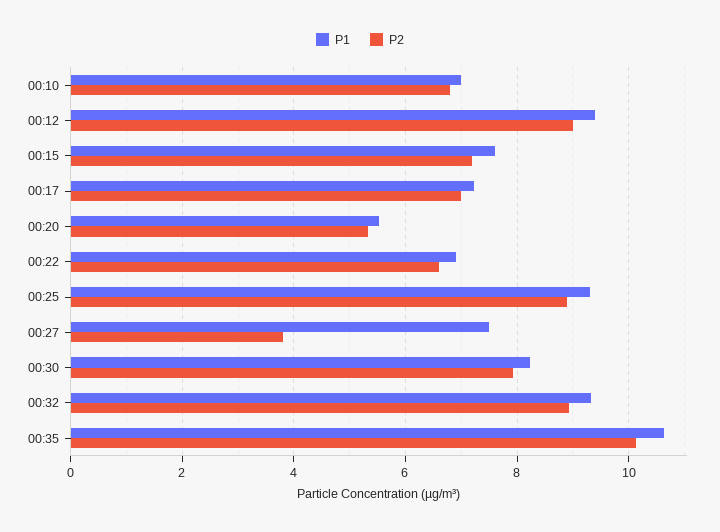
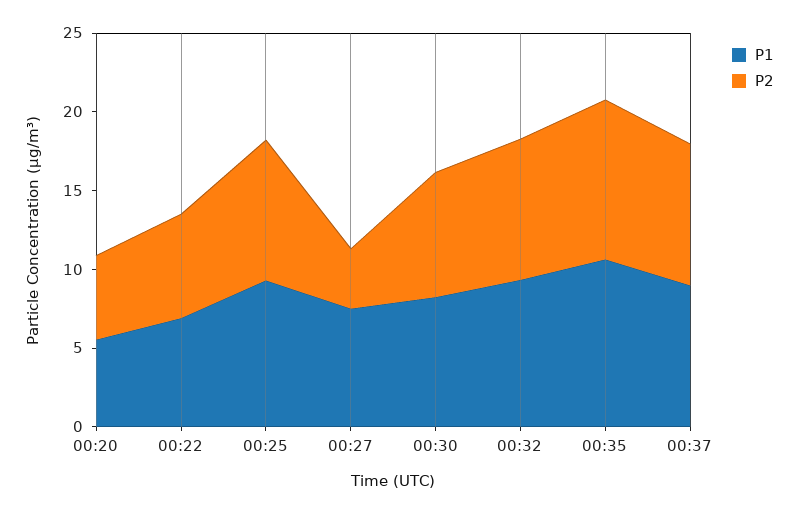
P1, 00:10: 7 -> none
P2, 00:10: 6.8 -> none
P1, 00:12: 9.4 -> none
P2, 00:12: 9 -> none
P1, 00:15: 7.6 -> none
P2, 00:15: 7.2 -> none
P1, 00:17: 7.2 -> none
P2, 00:17: 7 -> none
P1, 00:37: none -> 9
P2, 00:37: none -> 9

